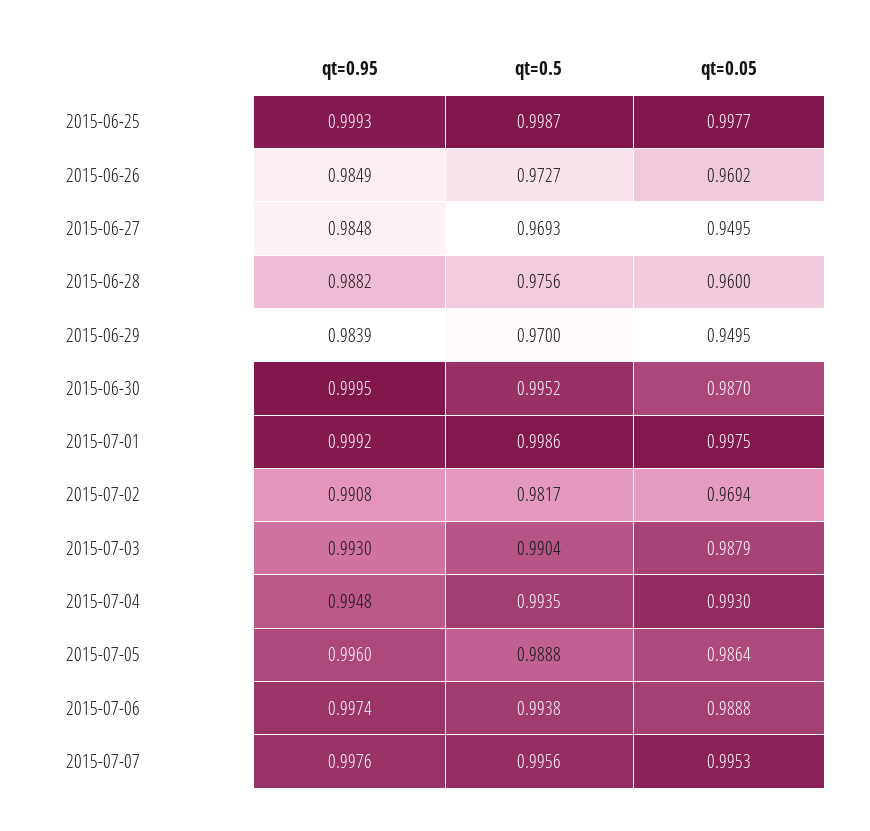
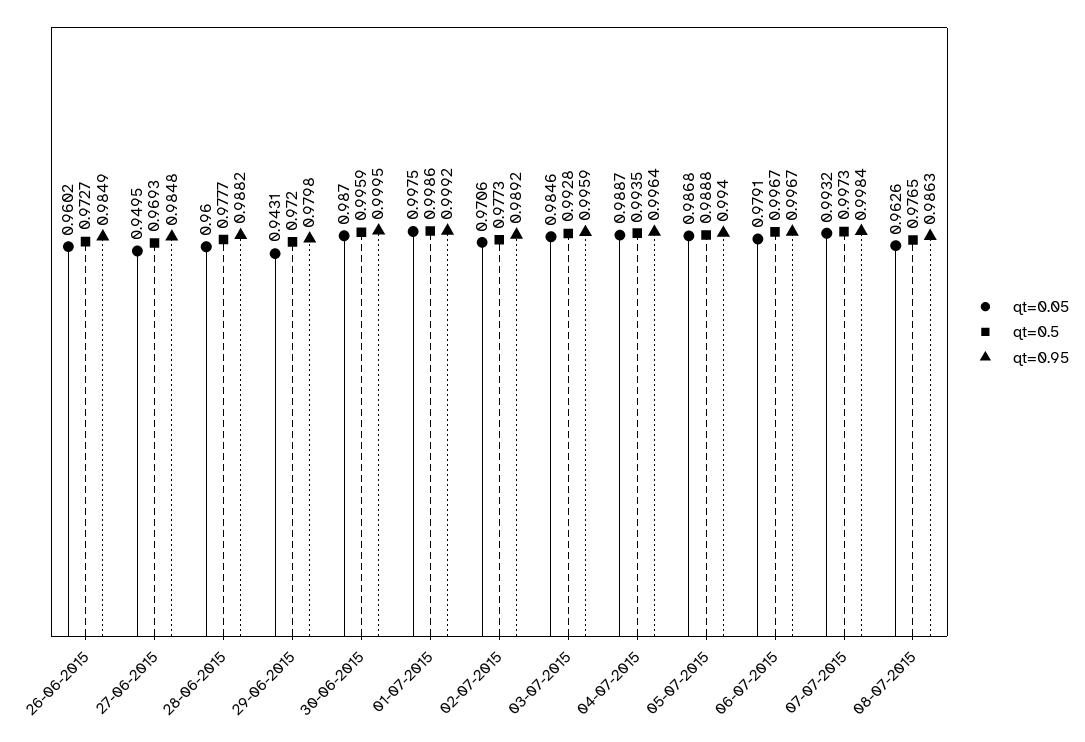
qt=0.95, 2015-06-25: 0.9993 -> none
qt=0.5, 2015-06-25: 0.9987 -> none
qt=0.05, 2015-06-25: 0.9977 -> none
qt=0.5, 2015-06-28: 0.9756 -> 0.9777
qt=0.95, 2015-06-29: 0.9839 -> 0.9798
qt=0.5, 2015-06-29: 0.97 -> 0.972
qt=0.05, 2015-06-29: 0.9495 -> 0.9431
qt=0.5, 2015-06-30: 0.9952 -> 0.9959
qt=0.95, 2015-07-02: 0.9908 -> 0.9892
qt=0.5, 2015-07-02: 0.9817 -> 0.9773
qt=0.05, 2015-07-02: 0.9694 -> 0.9706
qt=0.95, 2015-07-03: 0.993 -> 0.9959
qt=0.5, 2015-07-03: 0.9904 -> 0.9928
qt=0.05, 2015-07-03: 0.9879 -> 0.9846
qt=0.95, 2015-07-04: 0.9948 -> 0.9964
qt=0.05, 2015-07-04: 0.993 -> 0.9887
qt=0.95, 2015-07-05: 0.996 -> 0.994
qt=0.05, 2015-07-05: 0.9864 -> 0.9868
qt=0.95, 2015-07-06: 0.9974 -> 0.9967
qt=0.5, 2015-07-06: 0.9938 -> 0.9967
qt=0.05, 2015-07-06: 0.9888 -> 0.9791
qt=0.95, 2015-07-07: 0.9976 -> 0.9984
qt=0.5, 2015-07-07: 0.9956 -> 0.9973
qt=0.05, 2015-07-07: 0.9953 -> 0.9932
qt=0.05, 08-07-2015: none -> 0.9626
qt=0.5, 08-07-2015: none -> 0.9765
qt=0.95, 08-07-2015: none -> 0.9863

